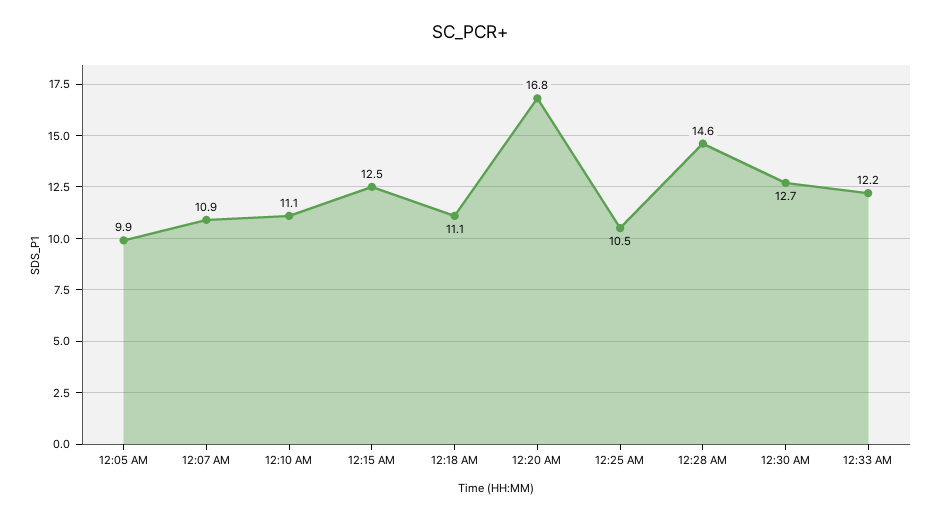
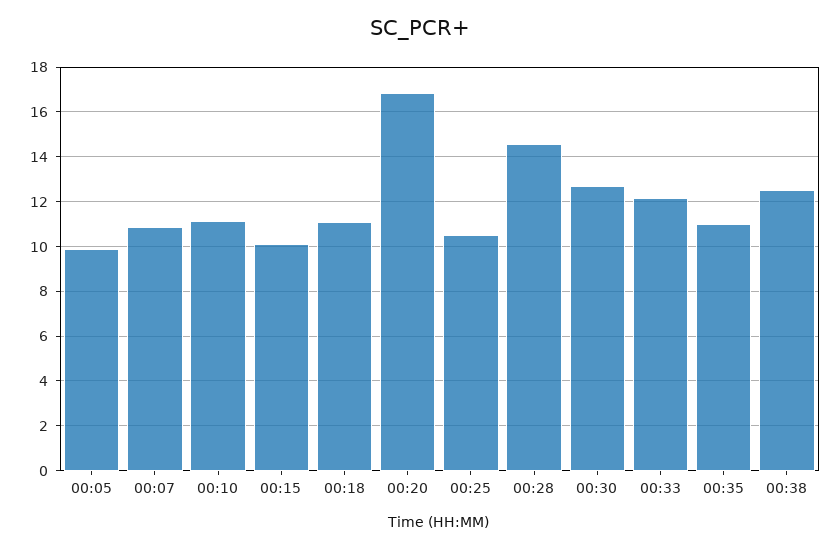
12:15 AM: 12.5 -> 10
00:35: none -> 11
00:38: none -> 12.5

